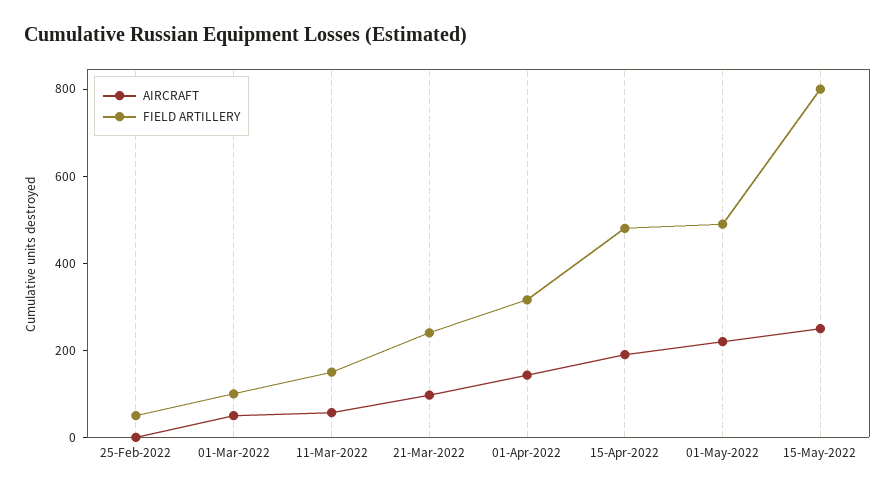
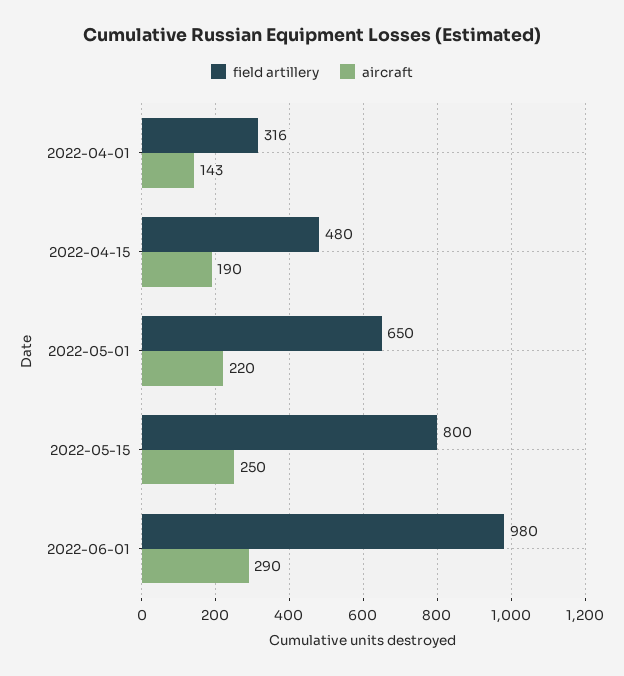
AIRCRAFT, 25-Feb-2022: 0 -> none
FIELD ARTILLERY, 25-Feb-2022: 50 -> none
AIRCRAFT, 01-Mar-2022: 50 -> none
FIELD ARTILLERY, 01-Mar-2022: 100 -> none
AIRCRAFT, 11-Mar-2022: 50 -> none
FIELD ARTILLERY, 11-Mar-2022: 150 -> none
AIRCRAFT, 21-Mar-2022: 100 -> none
FIELD ARTILLERY, 21-Mar-2022: 250 -> none
FIELD ARTILLERY, 01-May-2022: 500 -> 650
FIELD ARTILLERY, 2022-06-01: none -> 980
AIRCRAFT, 2022-06-01: none -> 290

